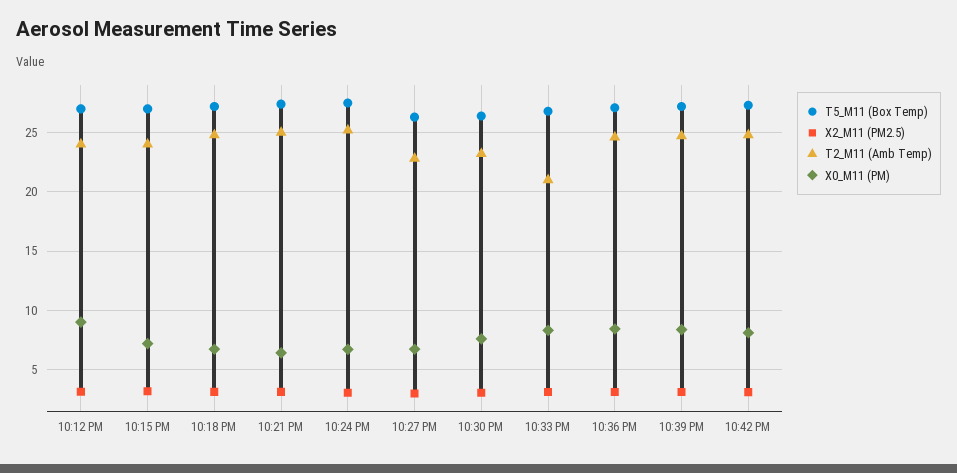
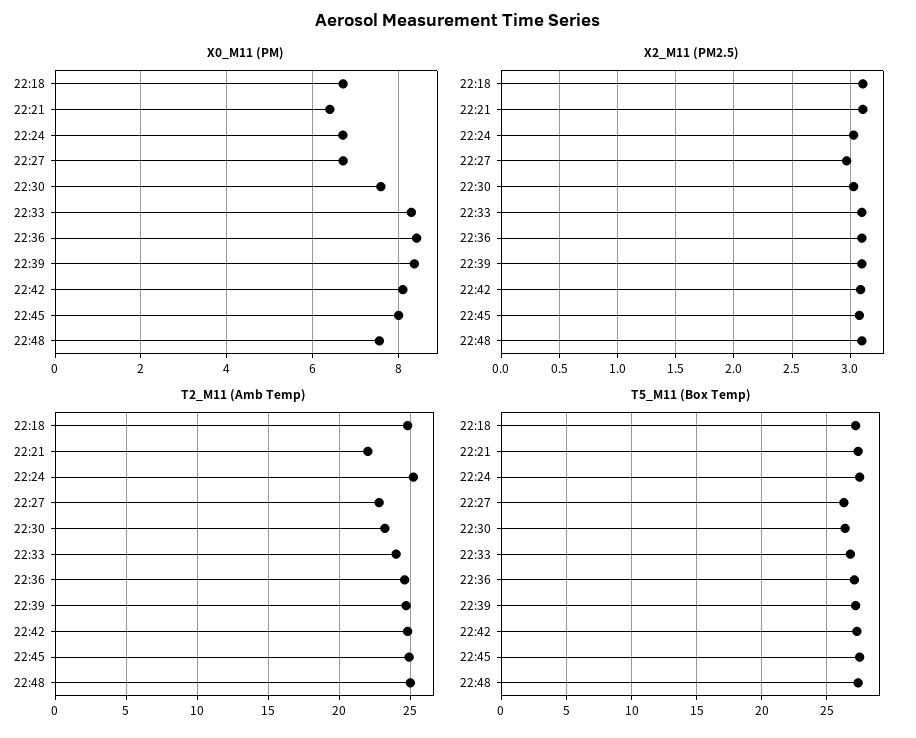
T5_M11 (Box Temp), 10:12 PM: 27 -> none
X2_M11 (PM2.5), 10:12 PM: 3 -> none
T2_M11 (Amb Temp), 10:12 PM: 24 -> none
X0_M11 (PM), 10:12 PM: 9 -> none
T5_M11 (Box Temp), 10:15 PM: 27 -> none
X2_M11 (PM2.5), 10:15 PM: 3 -> none
T2_M11 (Amb Temp), 10:15 PM: 24 -> none
X0_M11 (PM), 10:15 PM: 7 -> none
T2_M11 (Amb Temp), 10:21 PM: 25 -> 22
T2_M11 (Amb Temp), 10:33 PM: 21 -> 24
X0_M11 (PM), 22:45: none -> 8
X0_M11 (PM), 22:48: none -> 7.6
X2_M11 (PM2.5), 22:45: none -> 3.1
X2_M11 (PM2.5), 22:48: none -> 3.1
T2_M11 (Amb Temp), 22:45: none -> 25
T2_M11 (Amb Temp), 22:48: none -> 25
T5_M11 (Box Temp), 22:45: none -> 27.5
T5_M11 (Box Temp), 22:48: none -> 27.5

